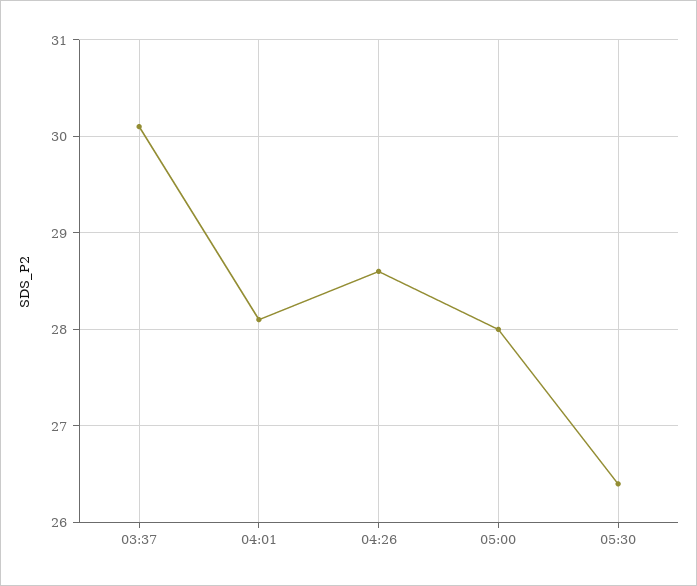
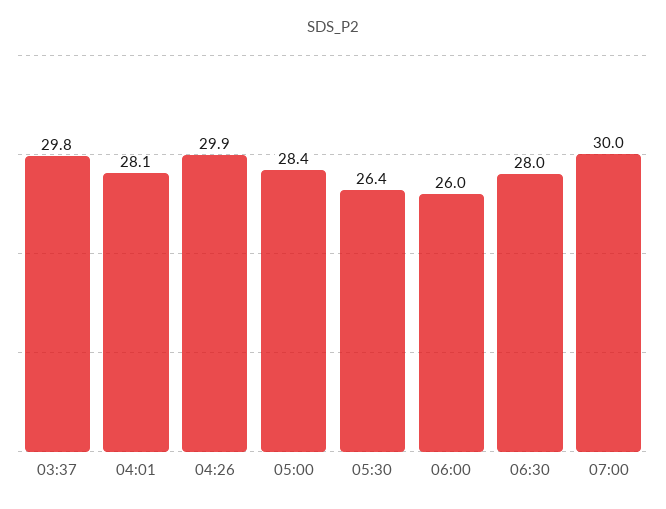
03:37: 30.1 -> 29.8
04:26: 28.6 -> 29.9
05:00: 28 -> 28.4
06:00: none -> 26
06:30: none -> 28
07:00: none -> 30

